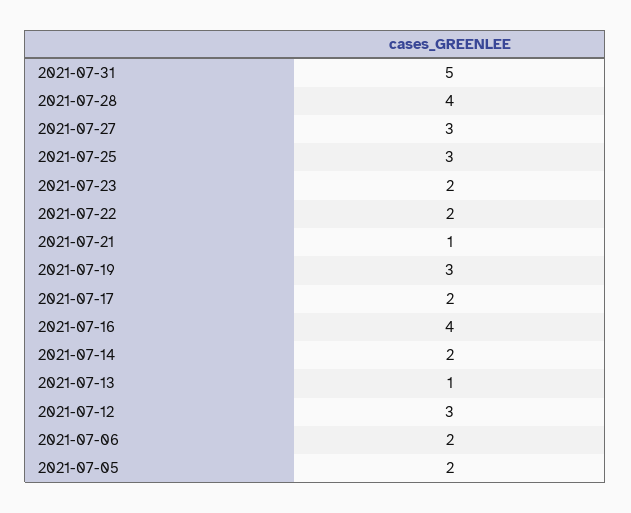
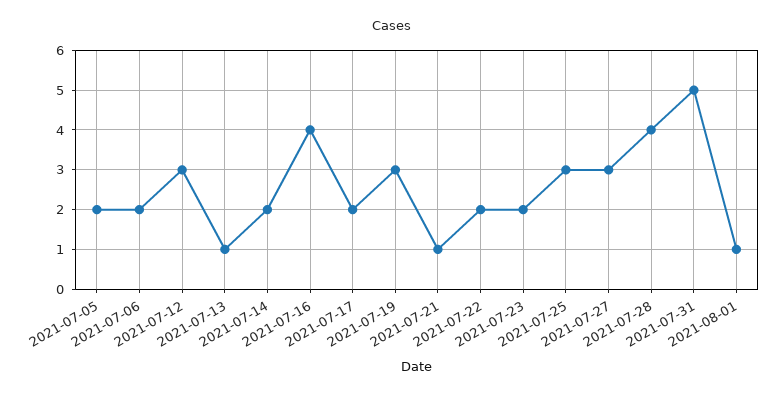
2021-08-01: none -> 1

